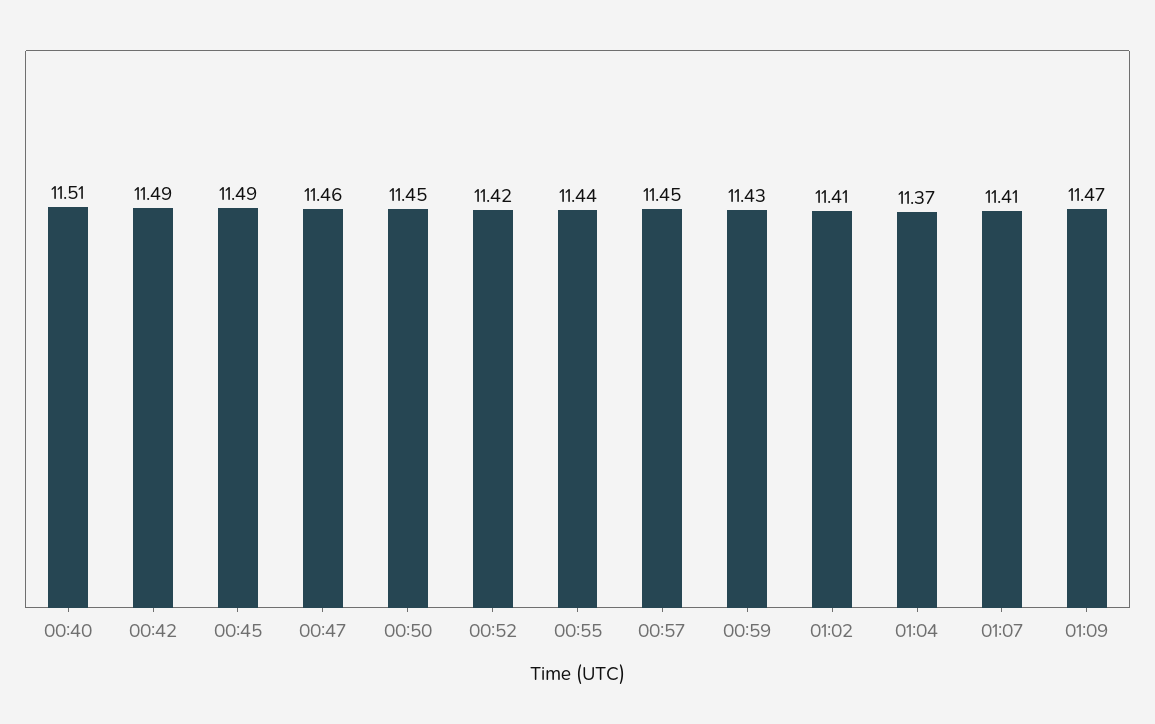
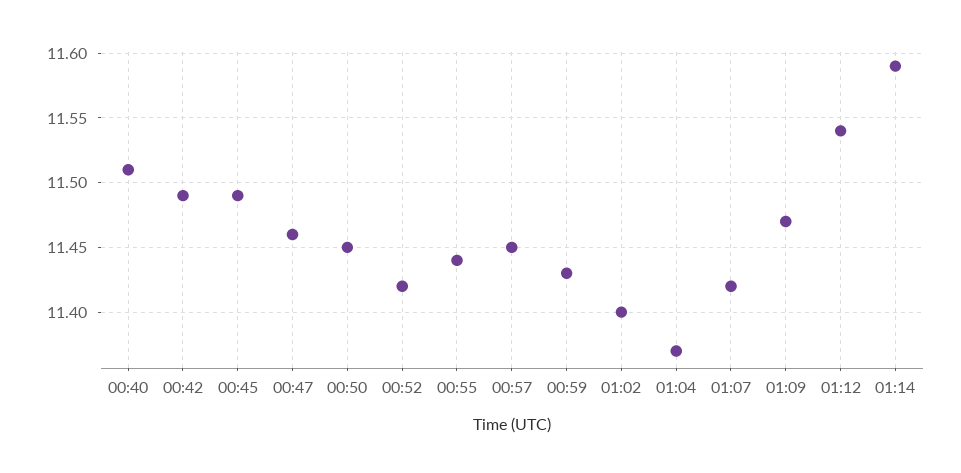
01:02: 11.41 -> 11.4
01:07: 11.41 -> 11.42
01:12: none -> 11.54
01:14: none -> 11.59

